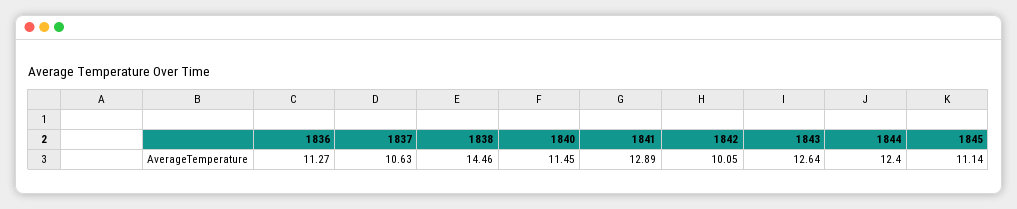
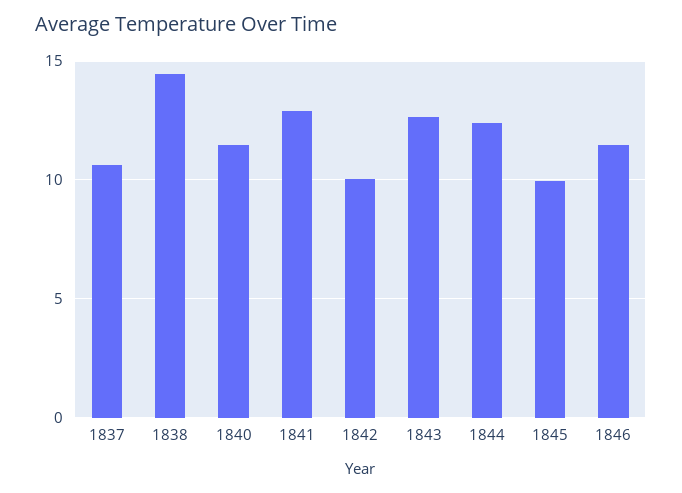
1836: 11.27 -> none
1845: 11.14 -> 10
1846: none -> 11.5

